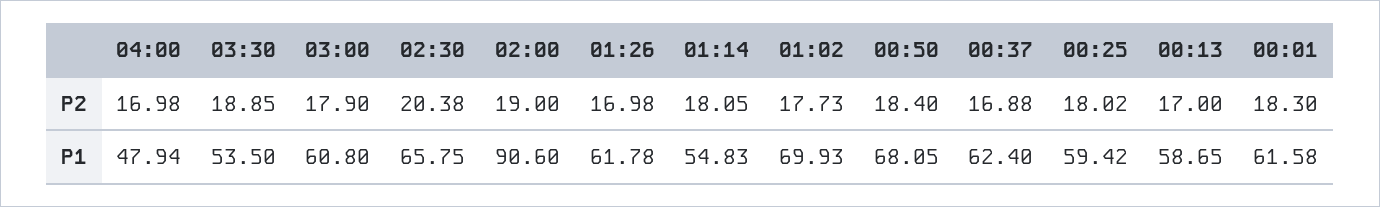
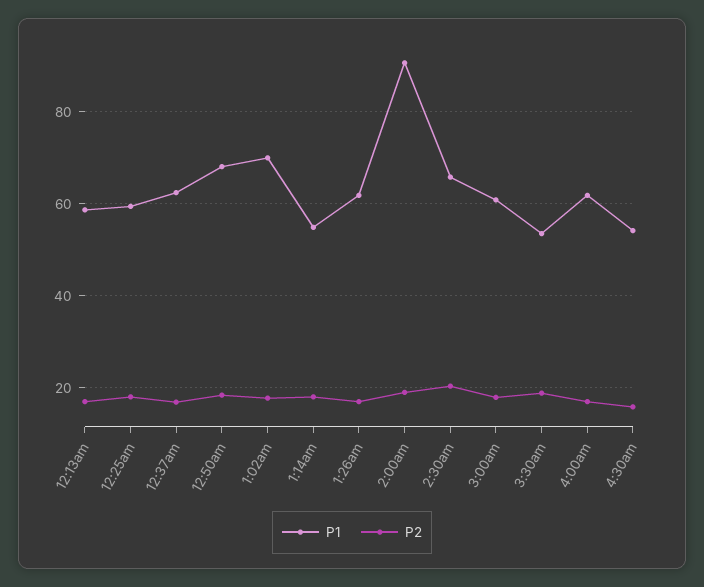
P2, 00:01: 18.3 -> none
P1, 04:00: 47.94 -> 62
P1, 00:01: 61.58 -> none
P1, 4:30am: none -> 54
P2, 4:30am: none -> 16

